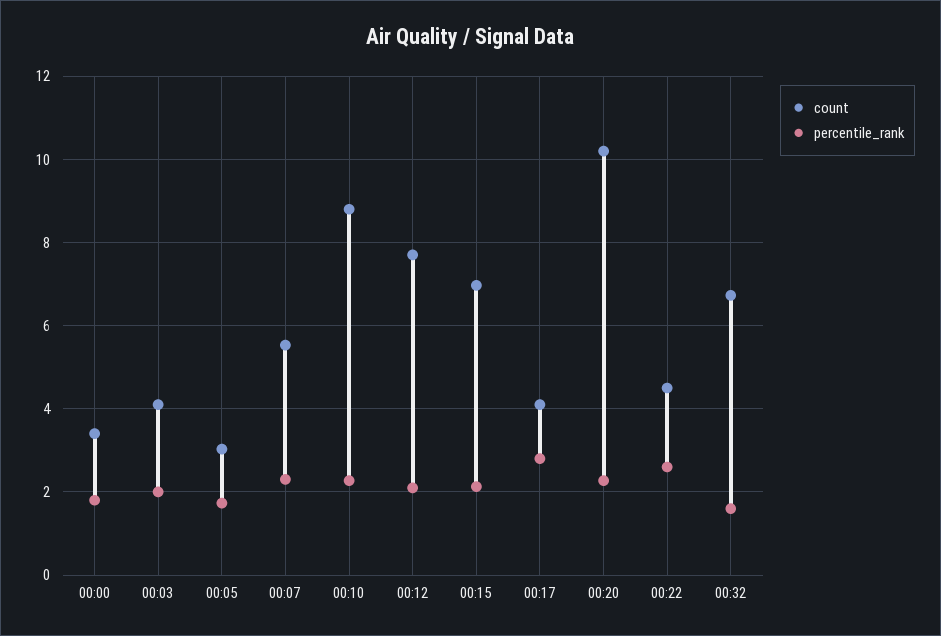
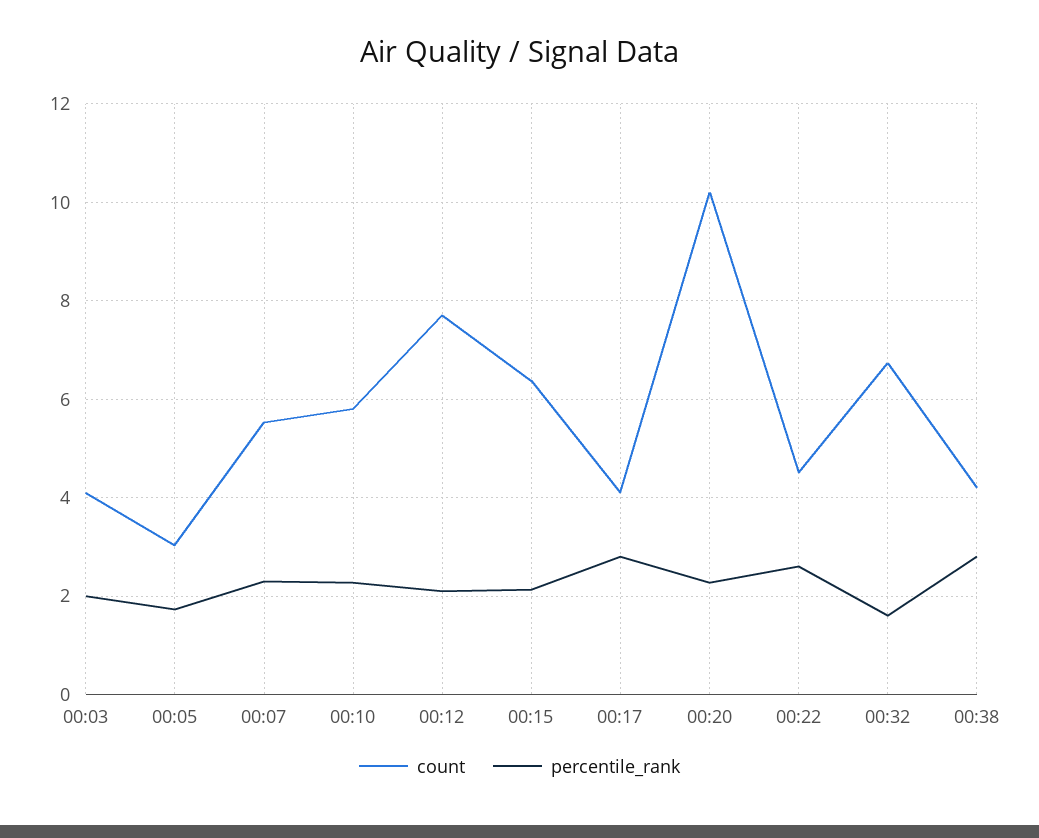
count, 00:00: 3.4 -> none
percentile_rank, 00:00: 1.8 -> none
count, 00:10: 8.8 -> 5.8
count, 00:15: 7 -> 6.4
count, 00:38: none -> 4.2
percentile_rank, 00:38: none -> 2.8

